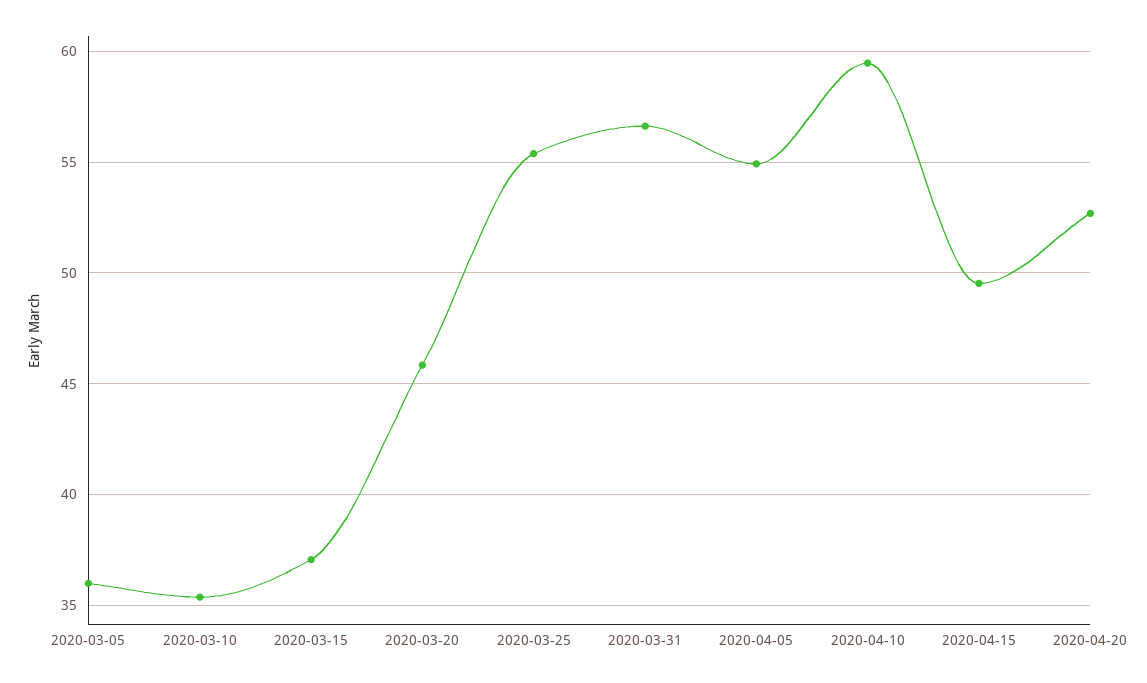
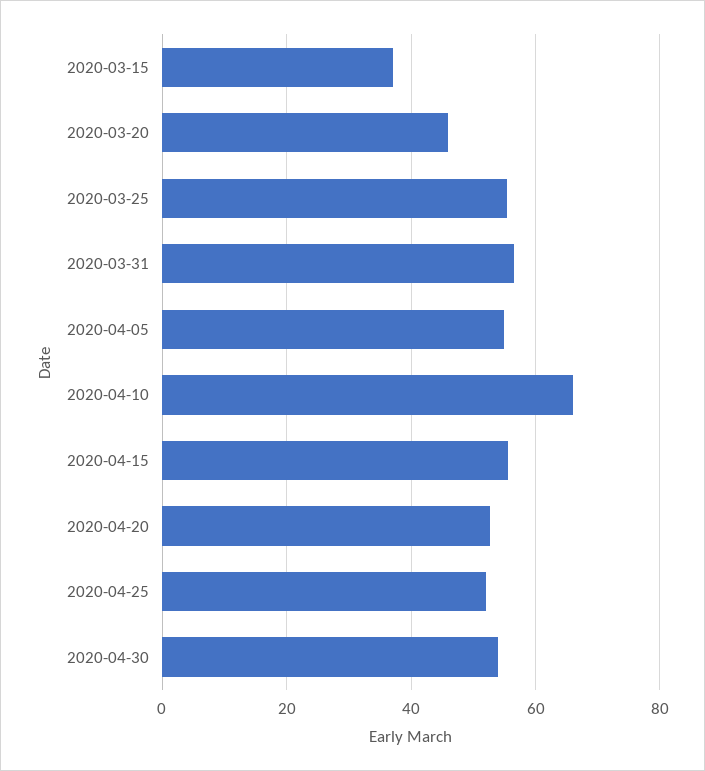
2020-03-05: 36 -> none
2020-03-10: 35.5 -> none
2020-04-10: 59.5 -> 66
2020-04-15: 49.5 -> 56
2020-04-25: none -> 52
2020-04-30: none -> 54

